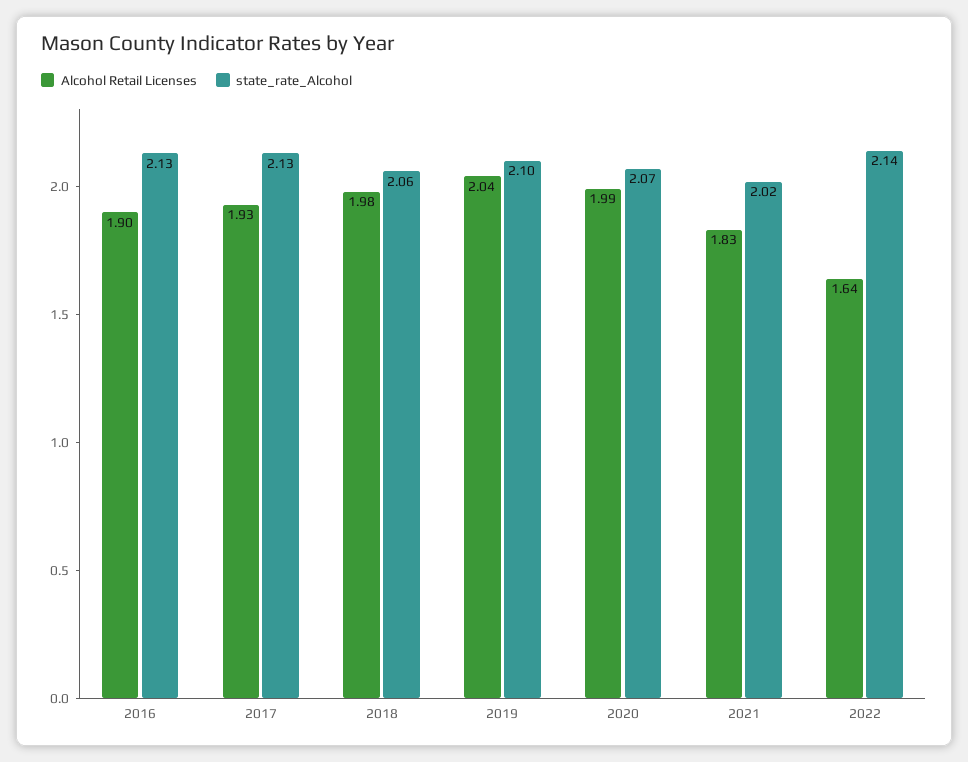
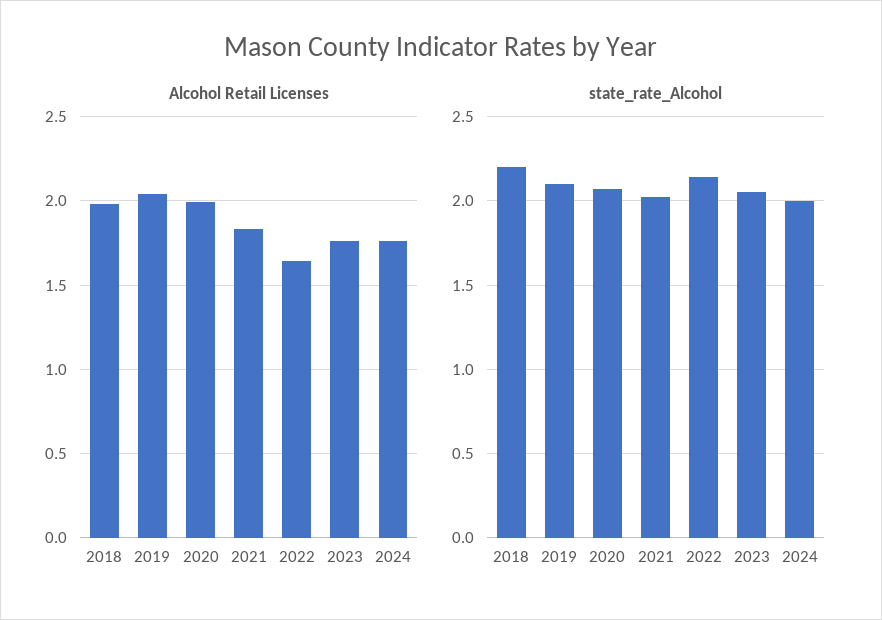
Alcohol Retail Licenses, 2016: 1.9 -> none
state_rate_Alcohol, 2016: 2.13 -> none
Alcohol Retail Licenses, 2017: 1.93 -> none
state_rate_Alcohol, 2017: 2.13 -> none
state_rate_Alcohol, 2018: 2.06 -> 2.2
Alcohol Retail Licenses, 2023: none -> 1.75
Alcohol Retail Licenses, 2024: none -> 1.75
state_rate_Alcohol, 2023: none -> 2.05
state_rate_Alcohol, 2024: none -> 2

